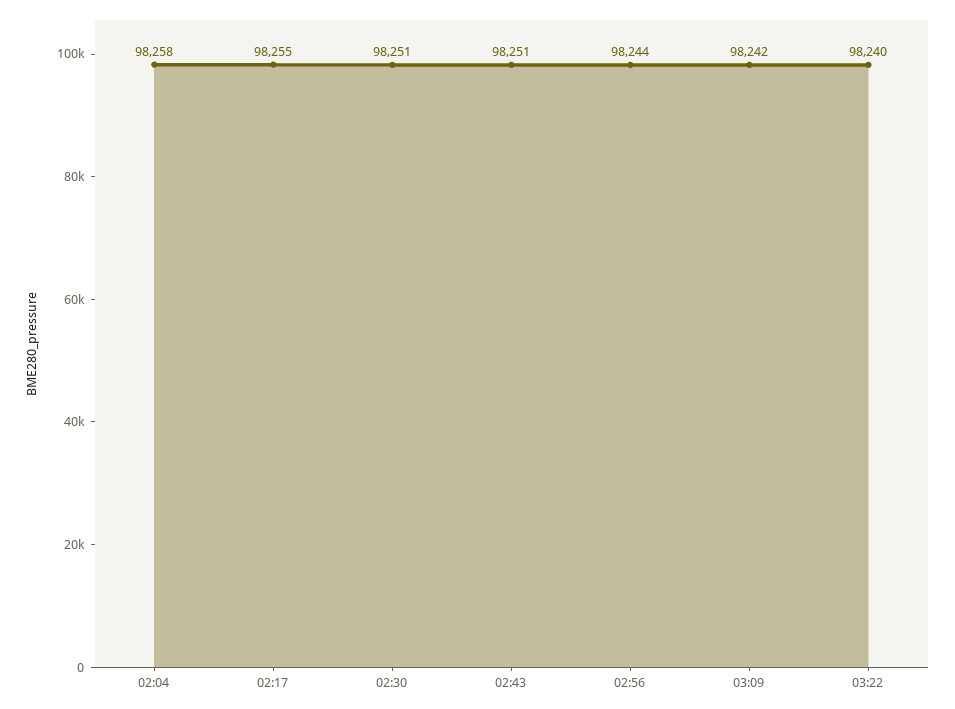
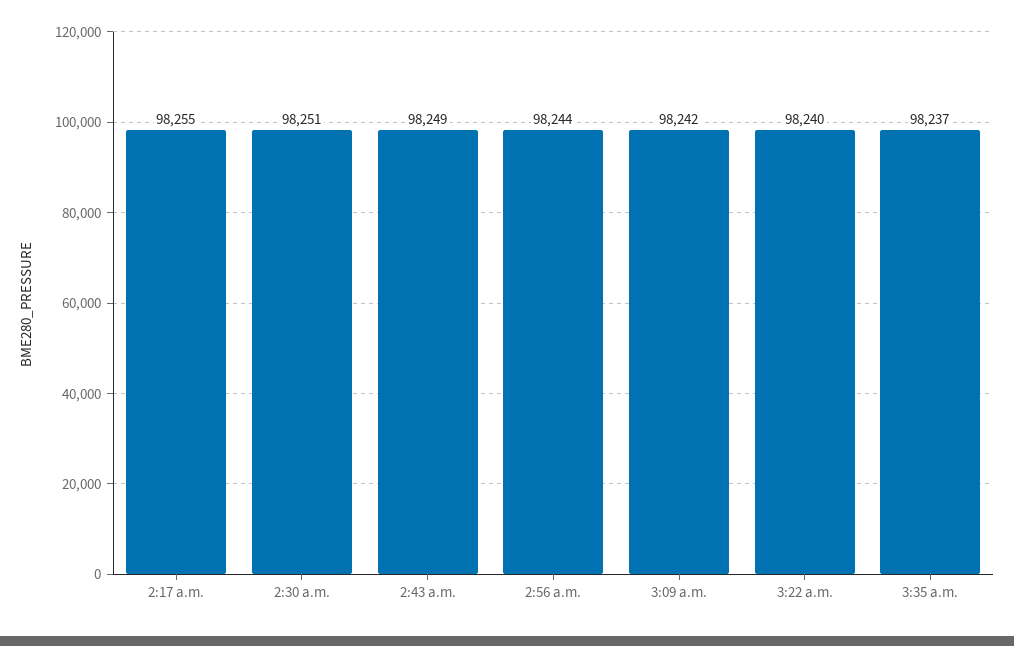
02:04: 98258 -> none
02:43: 98251 -> 98249
3:35 a.m.: none -> 98237

